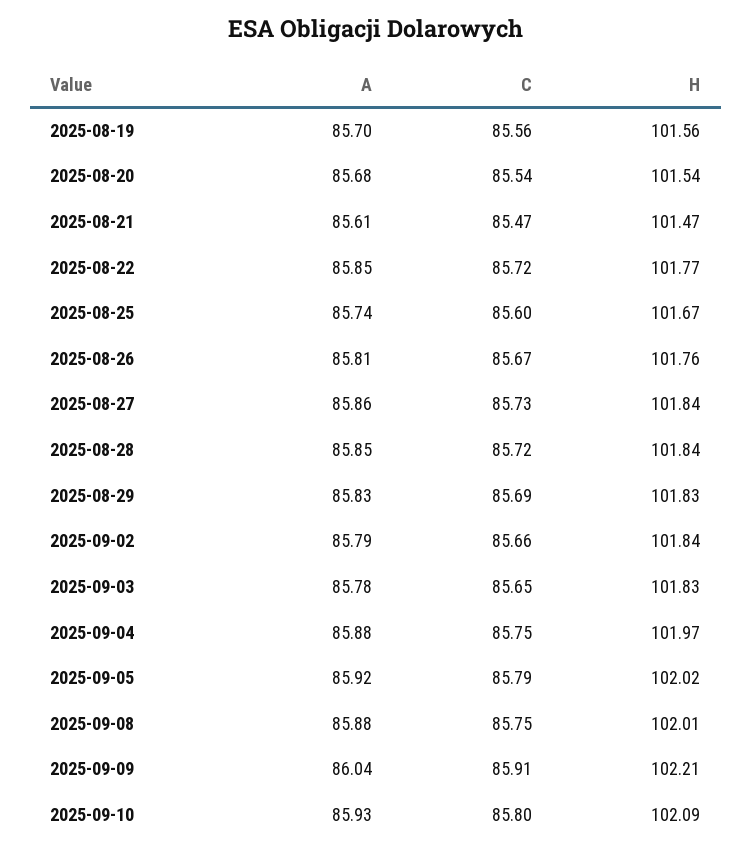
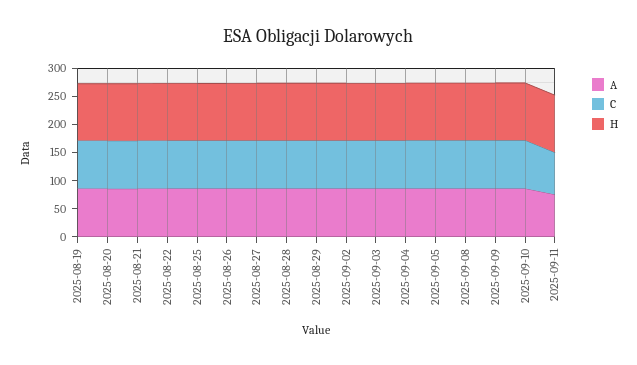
A, 2025-09-11: none -> 75
C, 2025-09-11: none -> 75
H, 2025-09-11: none -> 100

